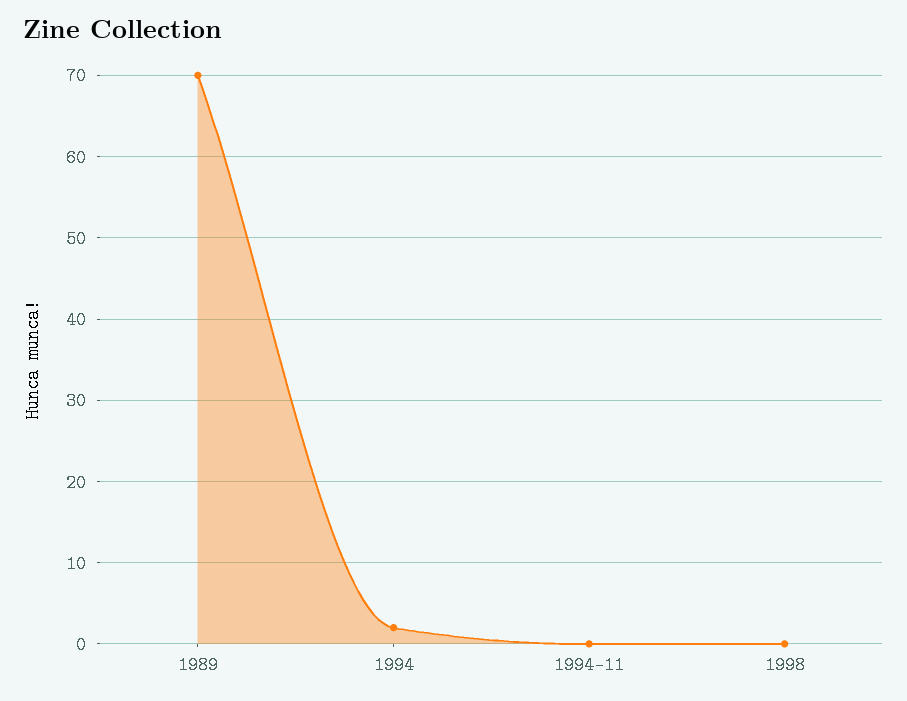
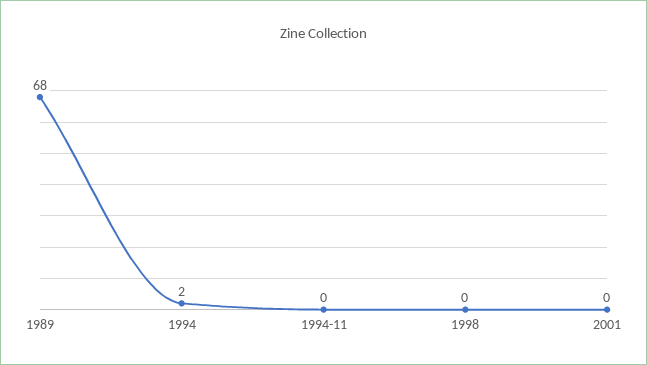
1989: 70 -> 68
2001: none -> 0

